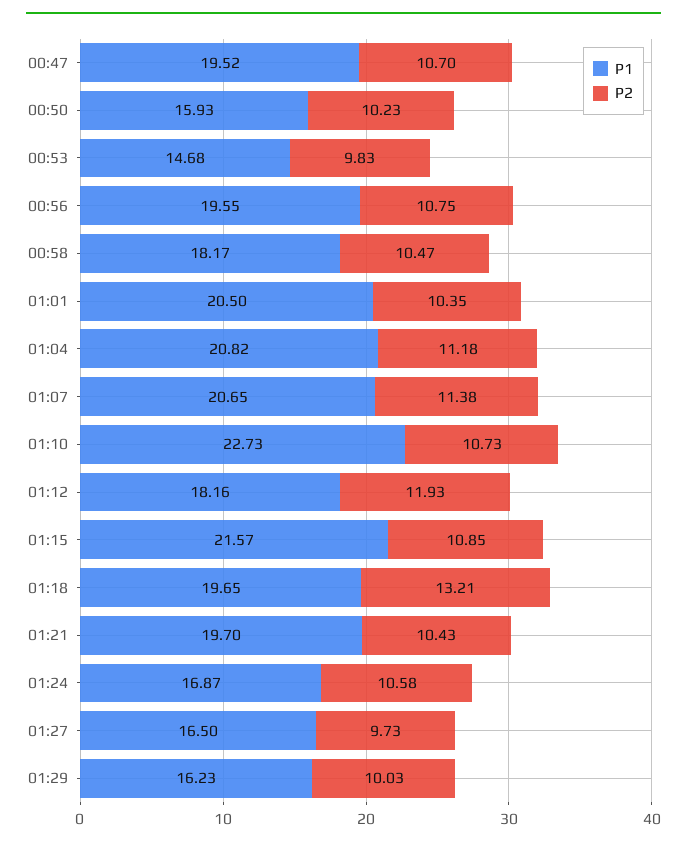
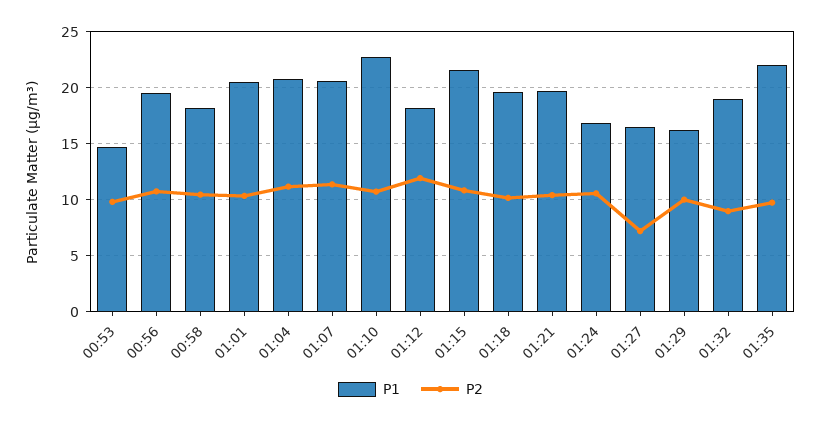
P1, 00:47: 19.52 -> none
P2, 00:47: 10.7 -> none
P1, 00:50: 15.93 -> none
P2, 00:50: 10.23 -> none
P2, 01:18: 13.21 -> 10
P2, 01:27: 9.73 -> 7
P1, 01:32: none -> 19
P2, 01:32: none -> 9
P1, 01:35: none -> 22
P2, 01:35: none -> 10

